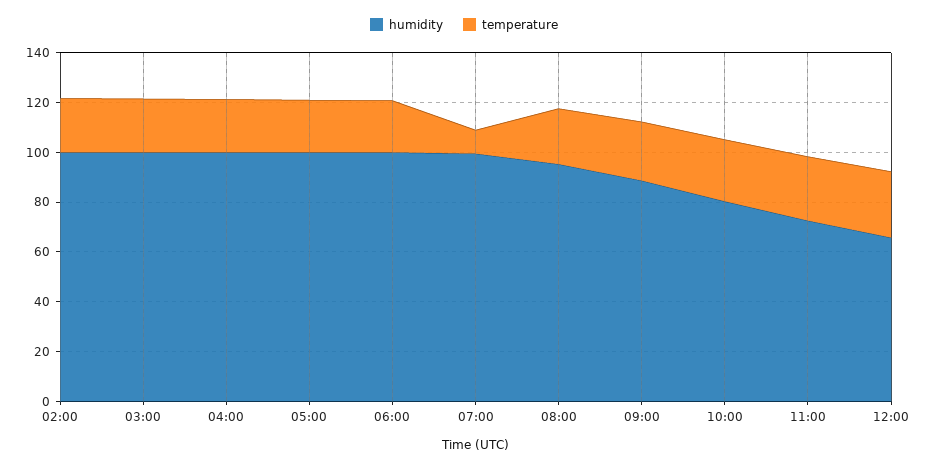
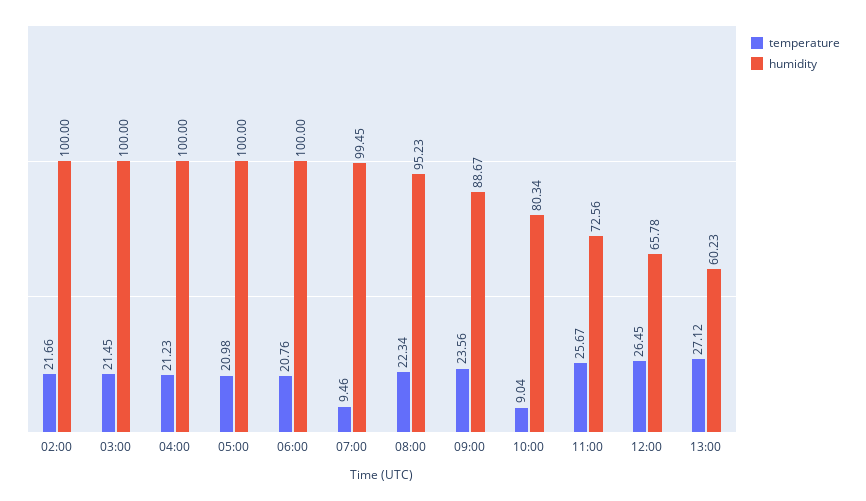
temperature, 10:00: 25 -> 9.04
temperature, 13:00: none -> 27.12
humidity, 13:00: none -> 60.23

